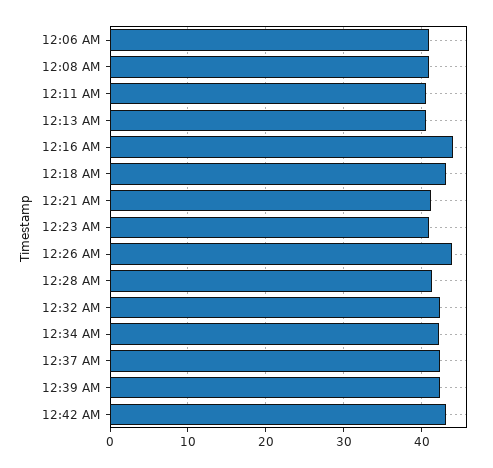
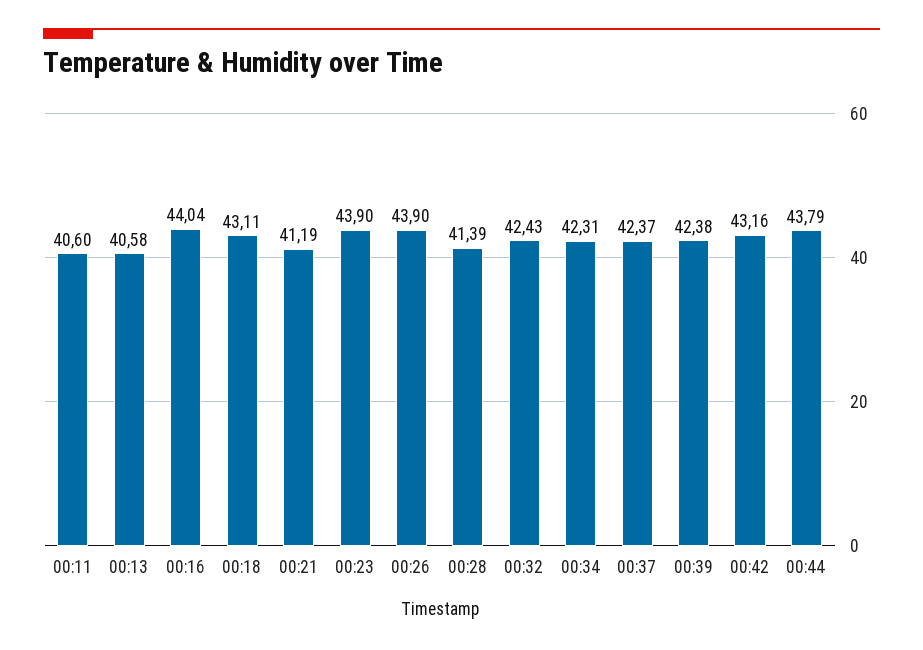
12:06 AM: 41 -> none
12:08 AM: 41 -> none
12:23 AM: 41 -> 43.9
00:44: none -> 43.79

